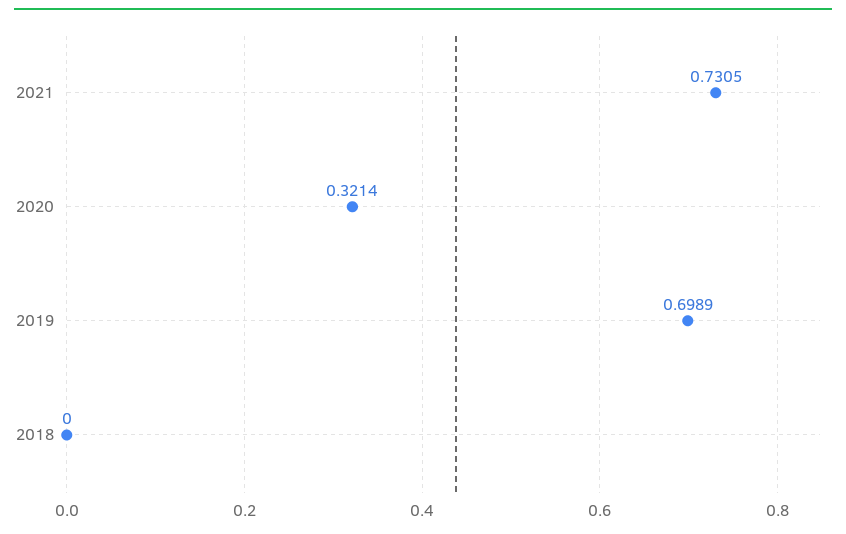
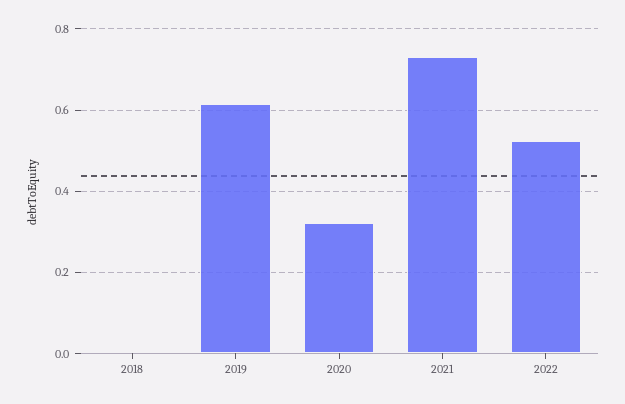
2019: 0.6989 -> 0.62
2022: none -> 0.52

